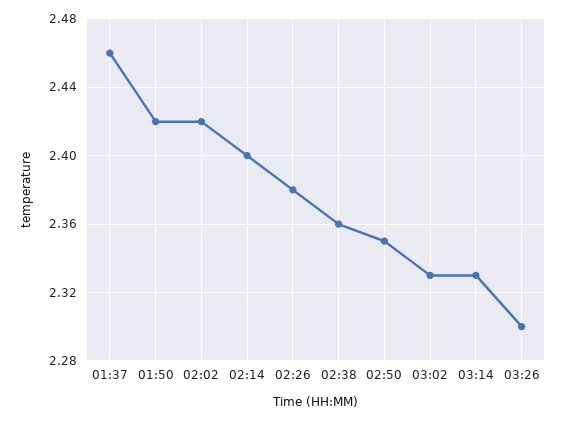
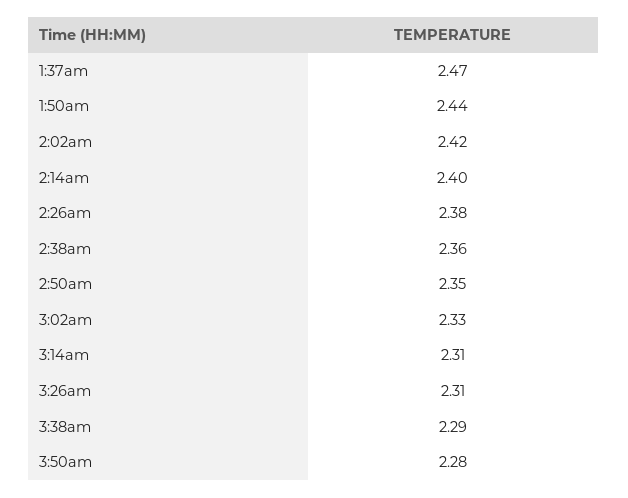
01:37: 2.46 -> 2.47
01:50: 2.42 -> 2.44
03:14: 2.33 -> 2.31
03:26: 2.3 -> 2.31
3:38am: none -> 2.29
3:50am: none -> 2.28

